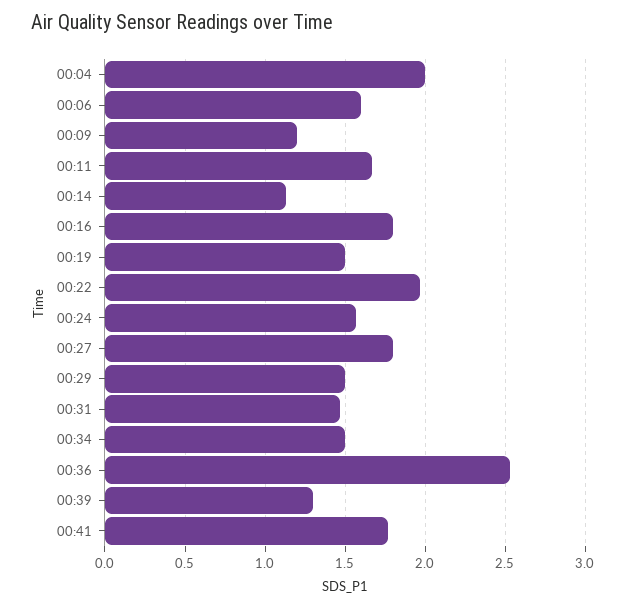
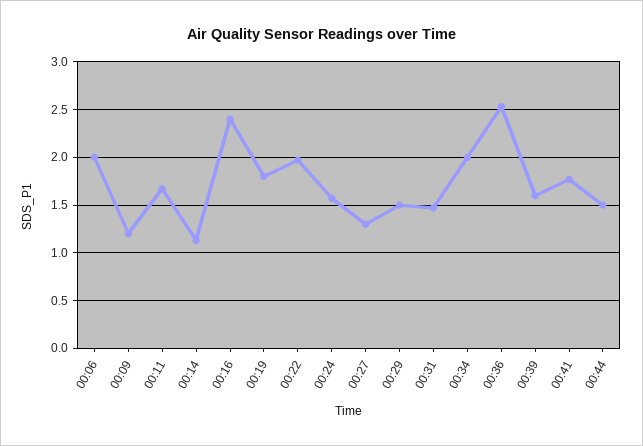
00:04: 2 -> none
00:06: 1.6 -> 2
00:16: 1.8 -> 2.4
00:19: 1.5 -> 1.8
00:27: 1.8 -> 1.3
00:34: 1.5 -> 2
00:39: 1.3 -> 1.6
00:44: none -> 1.5

